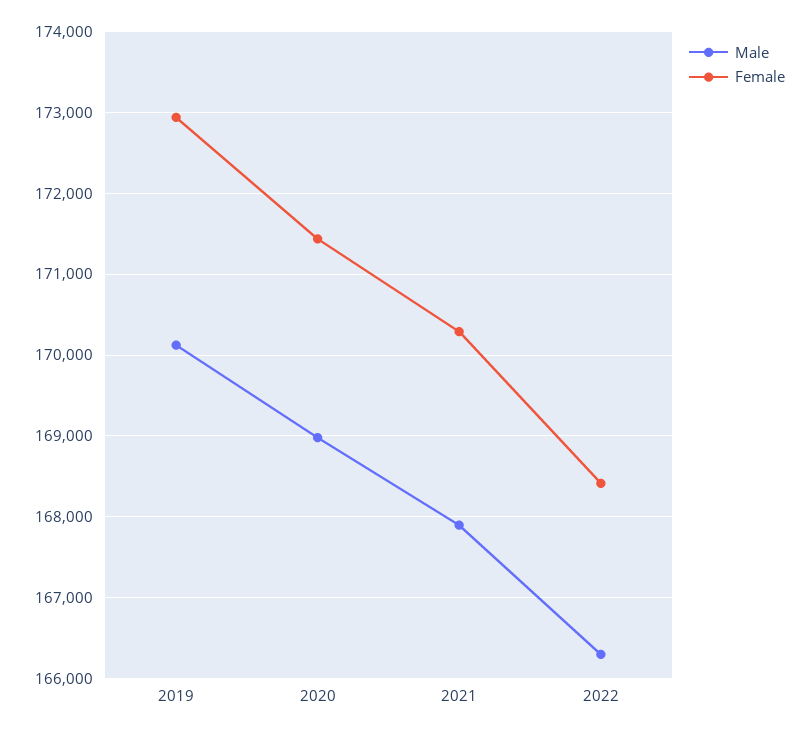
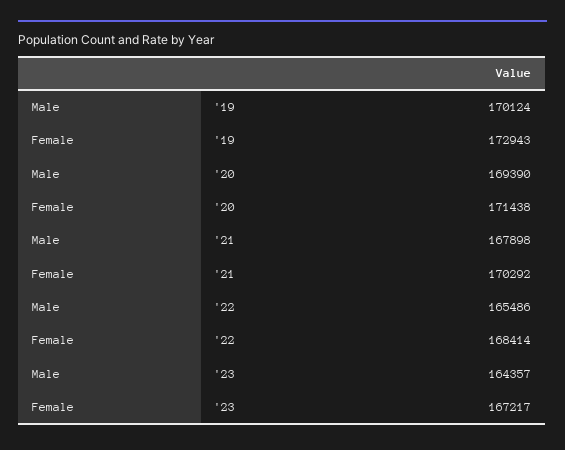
Male, 2020: 169000 -> 169390
Male, 2022: 166300 -> 165486
Male, '23: none -> 164357
Female, '23: none -> 167217

